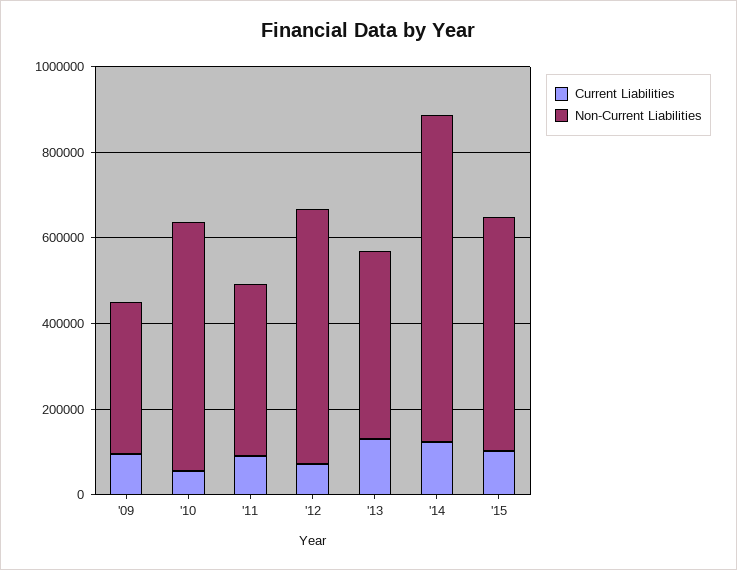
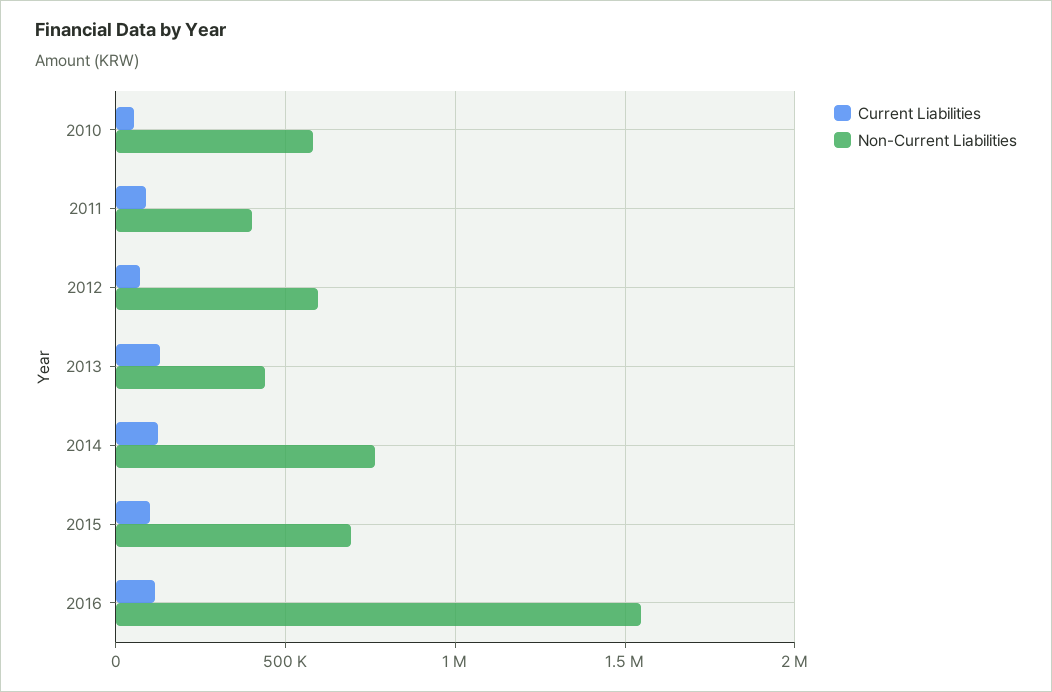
Current Liabilities, '09: 100000 -> none
Non-Current Liabilities, '09: 350000 -> none
Non-Current Liabilities, '15: 550000 -> 700000
Current Liabilities, 2016: none -> 100000
Non-Current Liabilities, 2016: none -> 1550000

